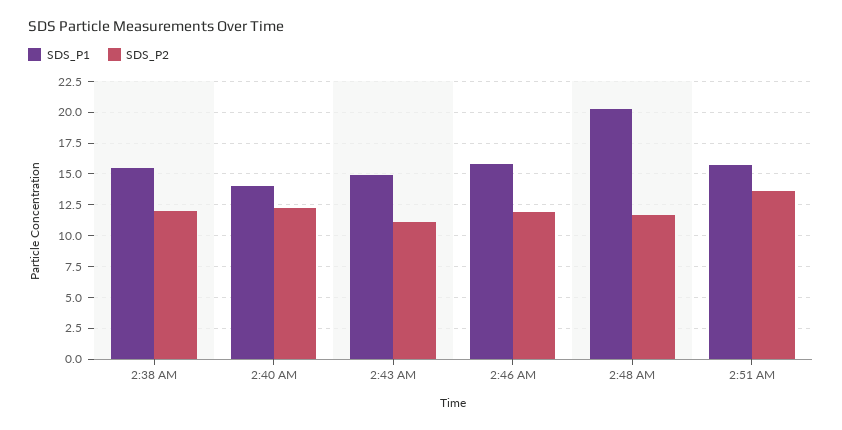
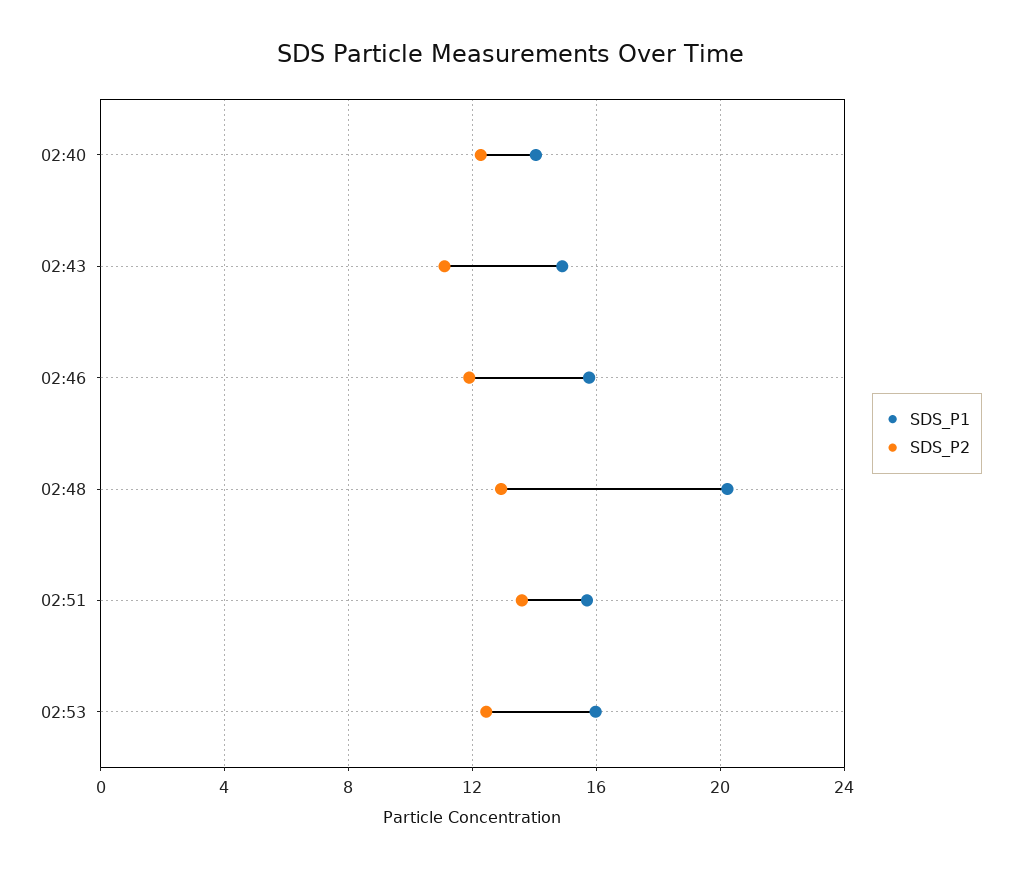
SDS_P1, 2:38 AM: 15.5 -> none
SDS_P2, 2:38 AM: 12 -> none
SDS_P2, 2:48 AM: 11.5 -> 13
SDS_P1, 02:53: none -> 16
SDS_P2, 02:53: none -> 12.5

